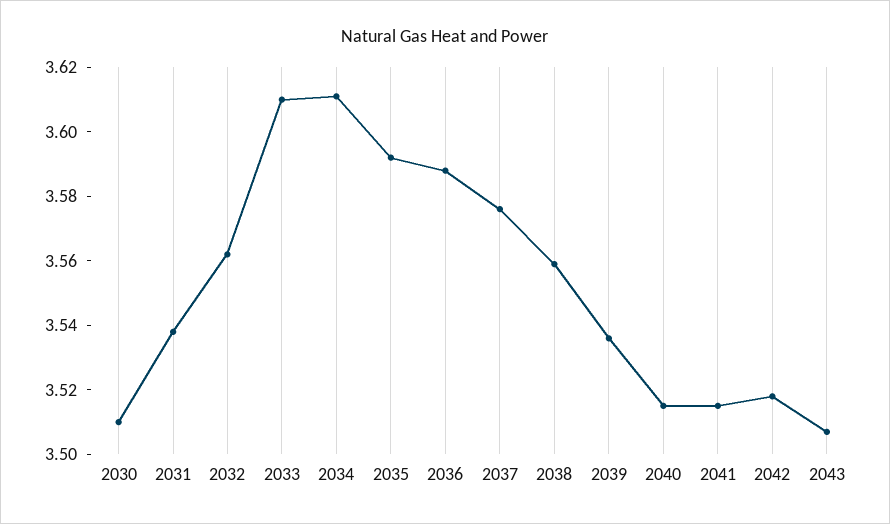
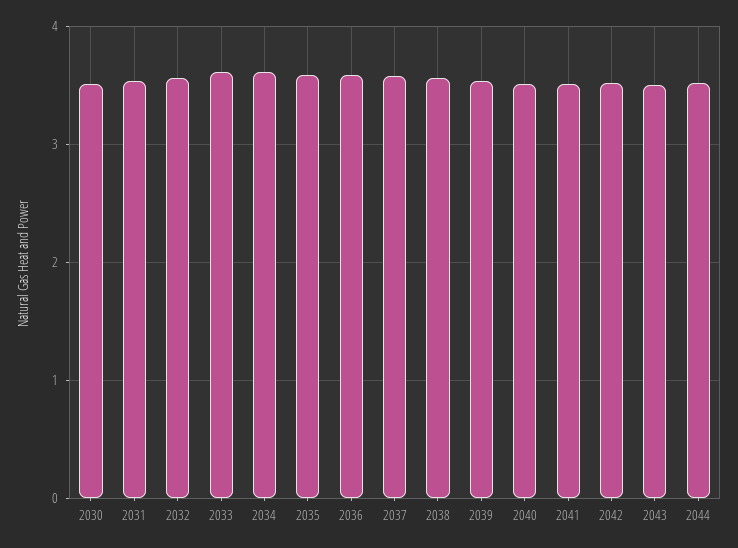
2044: none -> 3.5

